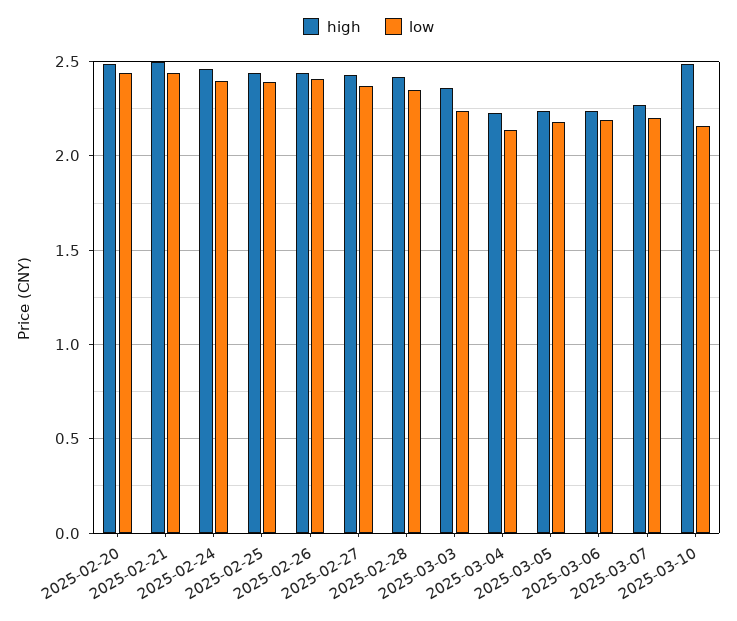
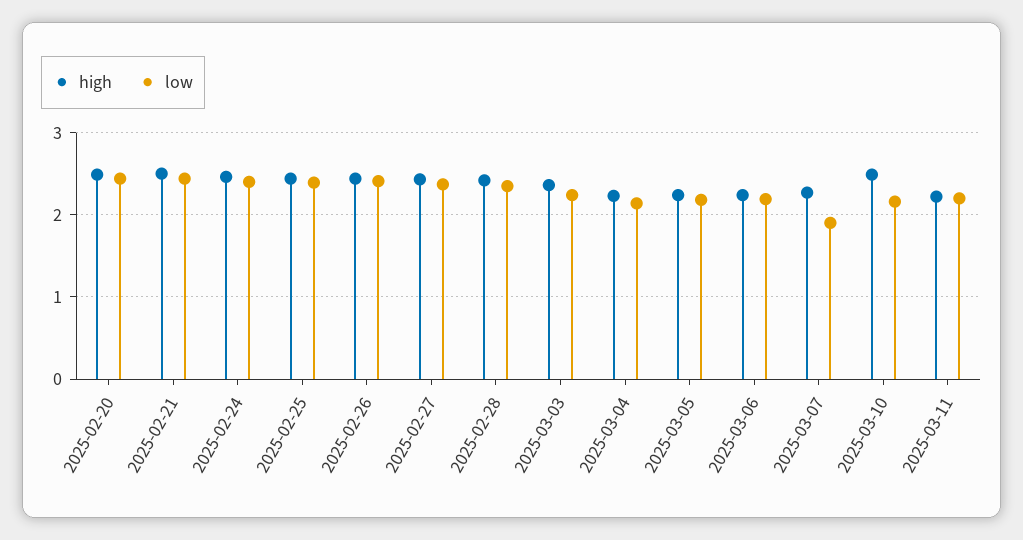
low, 2025-03-07: 2.2 -> 1.9
high, 2025-03-11: none -> 2.2
low, 2025-03-11: none -> 2.2

